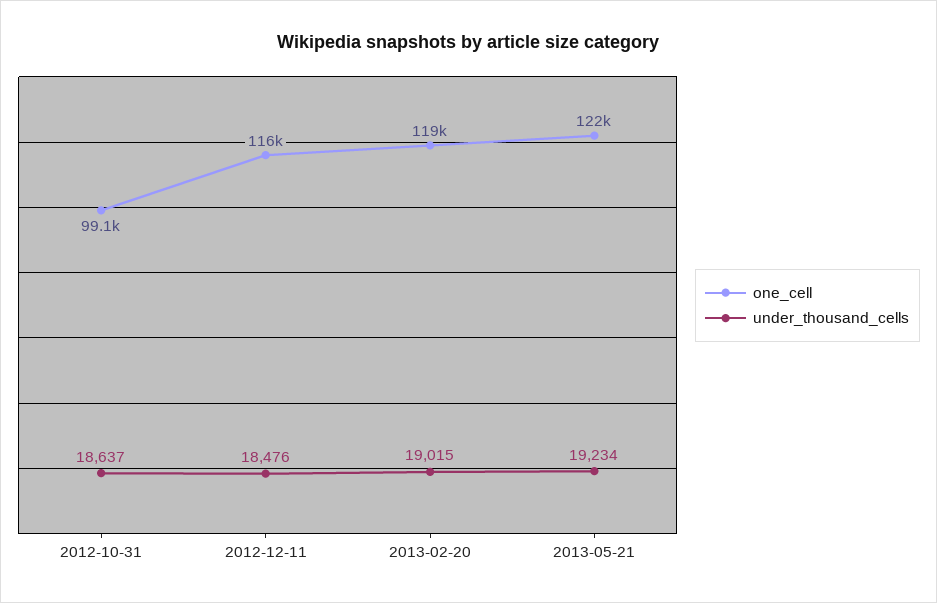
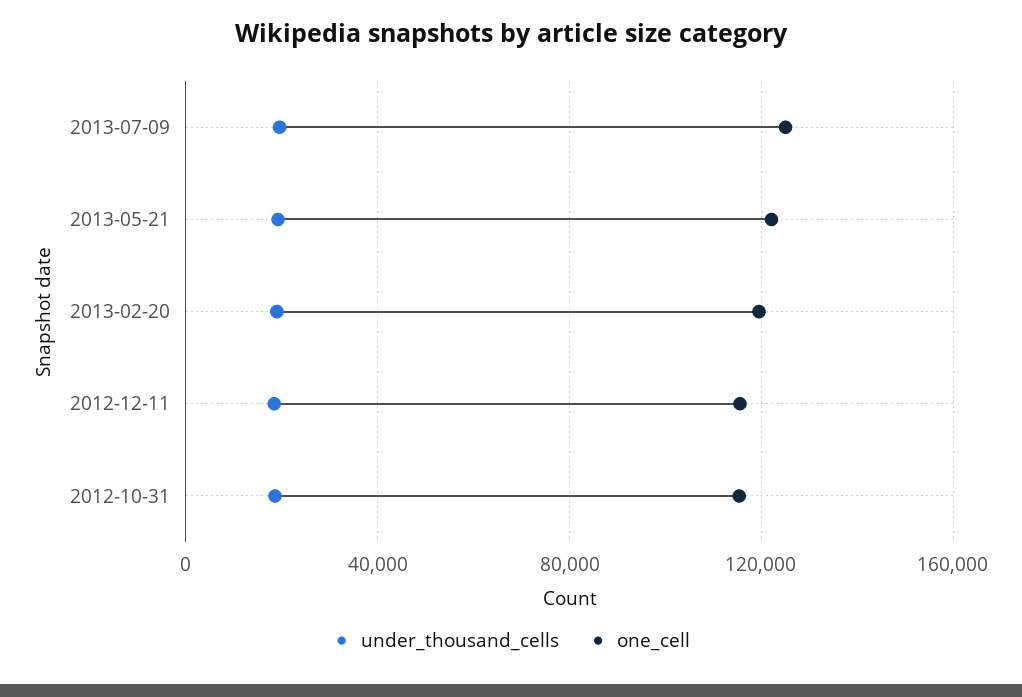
one_cell, 2012-10-31: 99100 -> 115000
under_thousand_cells, 2013-07-09: none -> 20000
one_cell, 2013-07-09: none -> 125000

